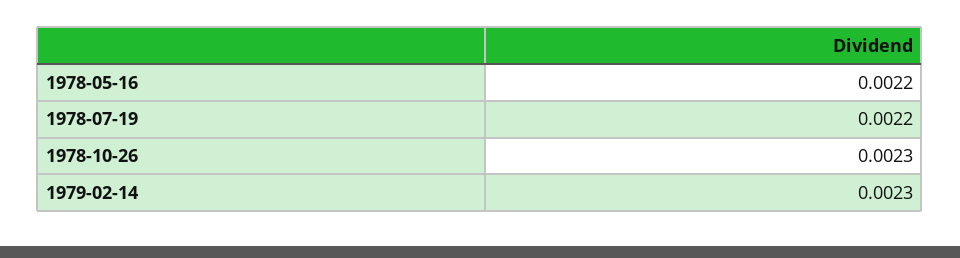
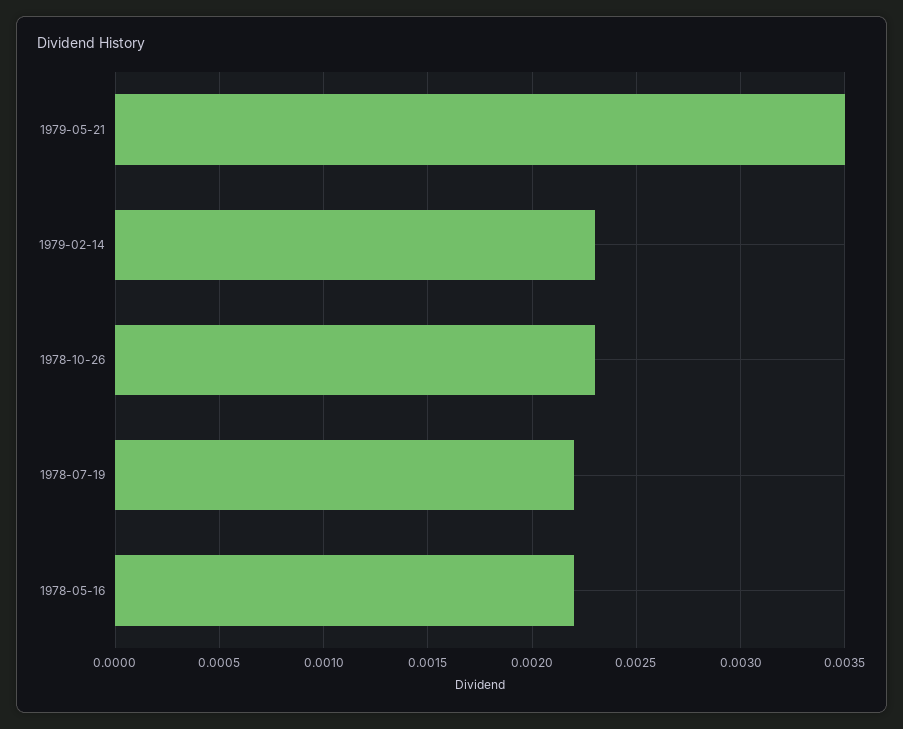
1979-05-21: none -> 0.0035

